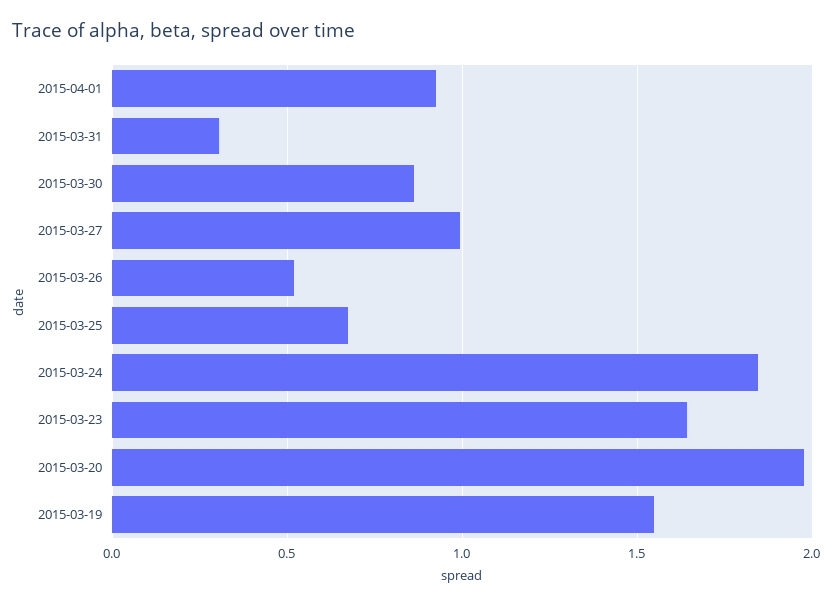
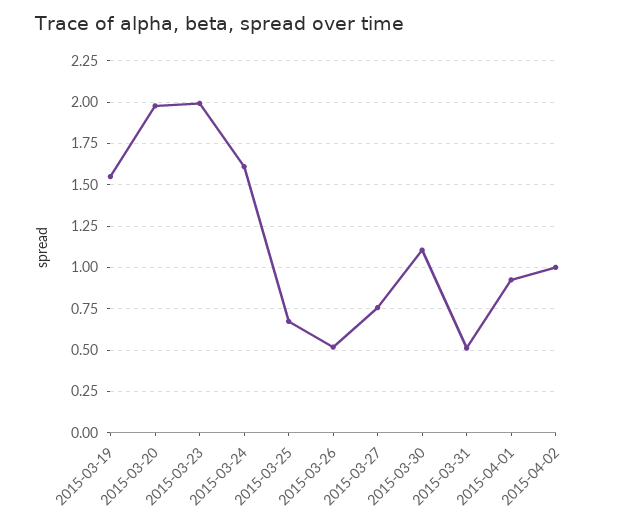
2015-03-31: 0.3 -> 0.5
2015-03-30: 0.85 -> 1.1
2015-03-27: 1 -> 0.75
2015-03-24: 1.85 -> 1.6
2015-03-23: 1.65 -> 2
2015-04-02: none -> 1

